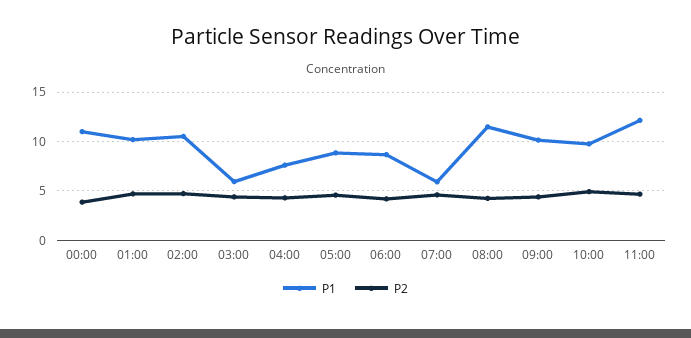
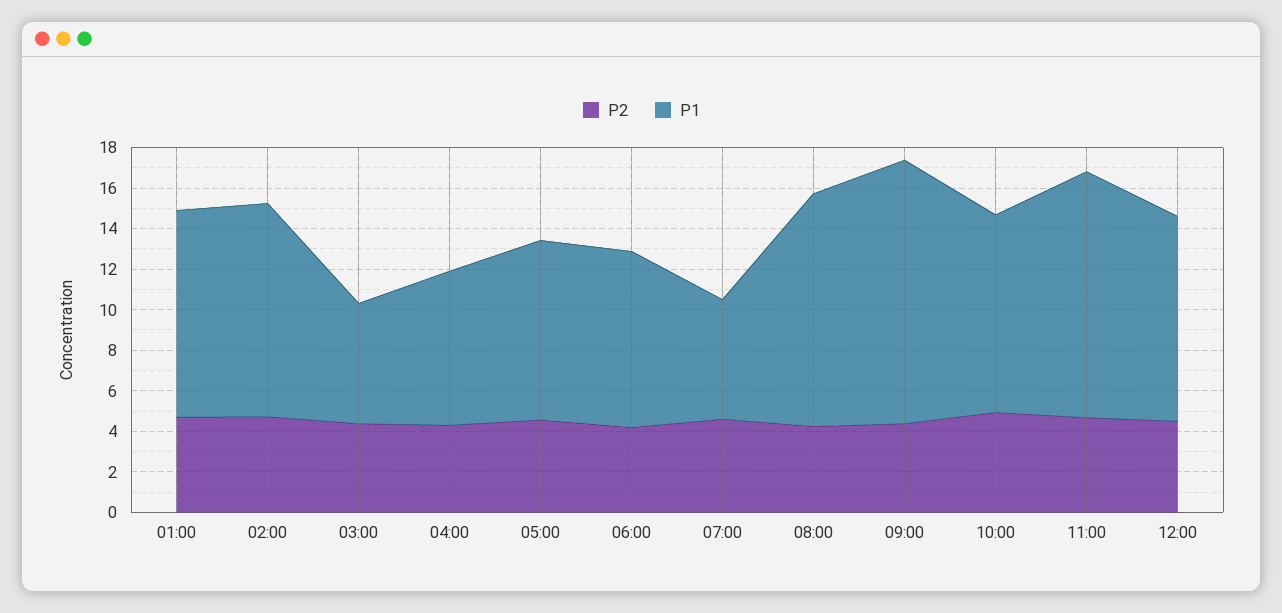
P1, 00:00: 11 -> none
P2, 00:00: 4 -> none
P1, 09:00: 10 -> 13
P2, 12:00: none -> 4.5
P1, 12:00: none -> 10

